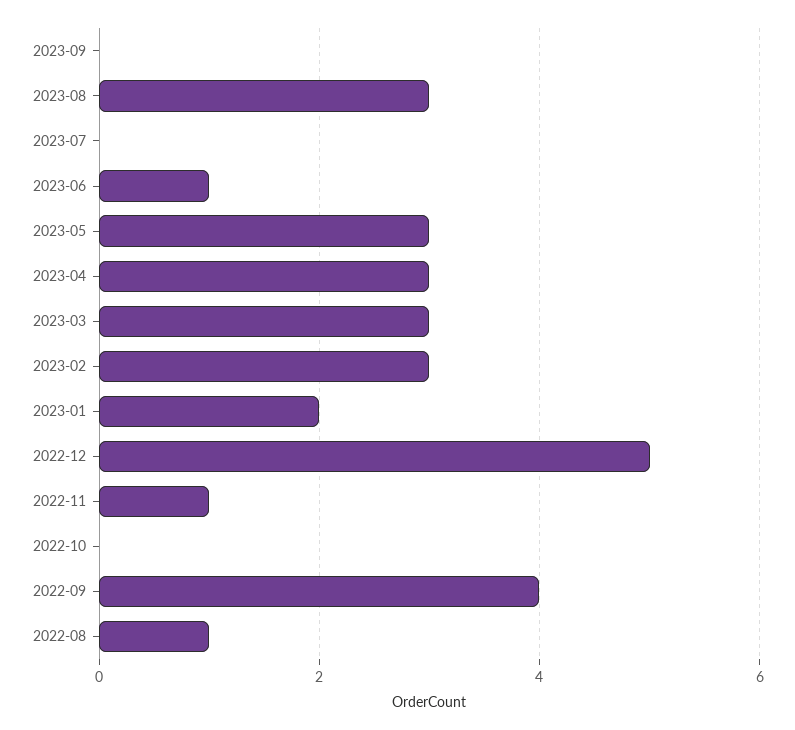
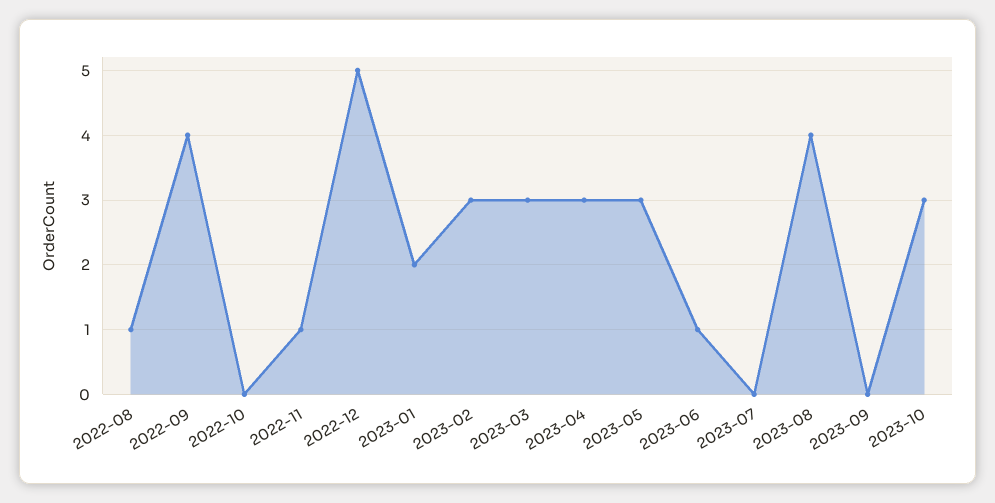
2023-08: 3 -> 4
2023-10: none -> 3

